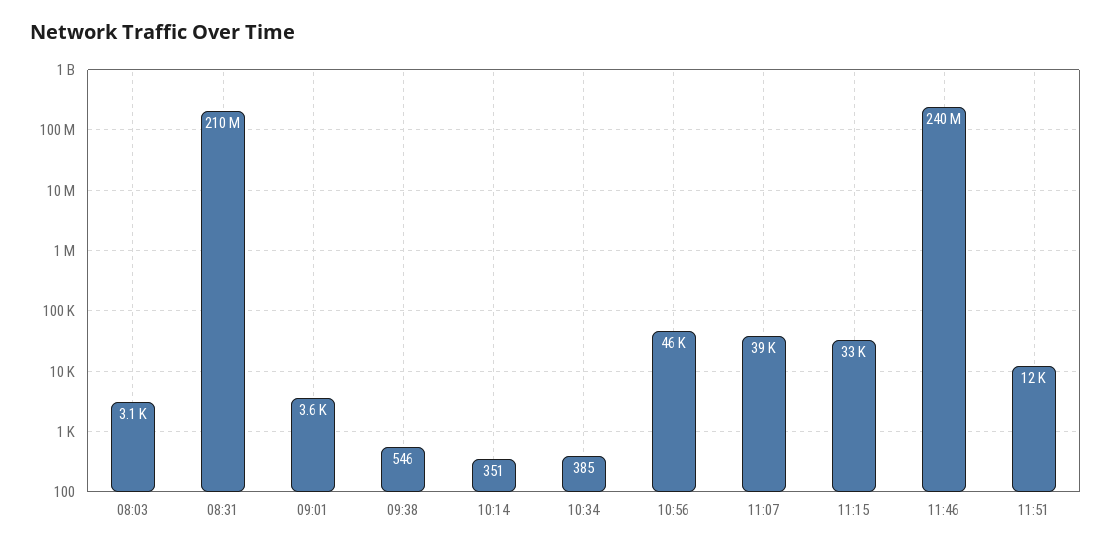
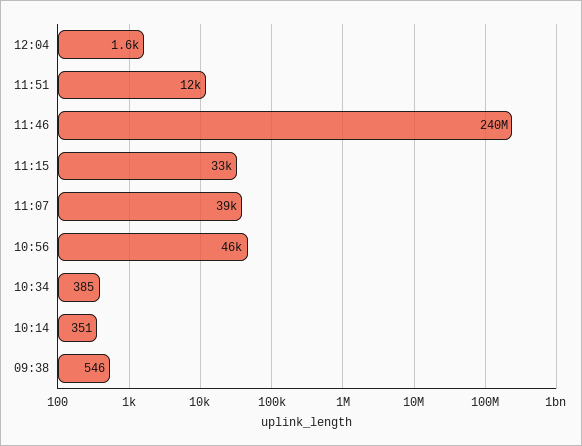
08:03: 3100 -> none
08:31: 210000000 -> none
09:01: 3600 -> none
12:04: none -> 1600

